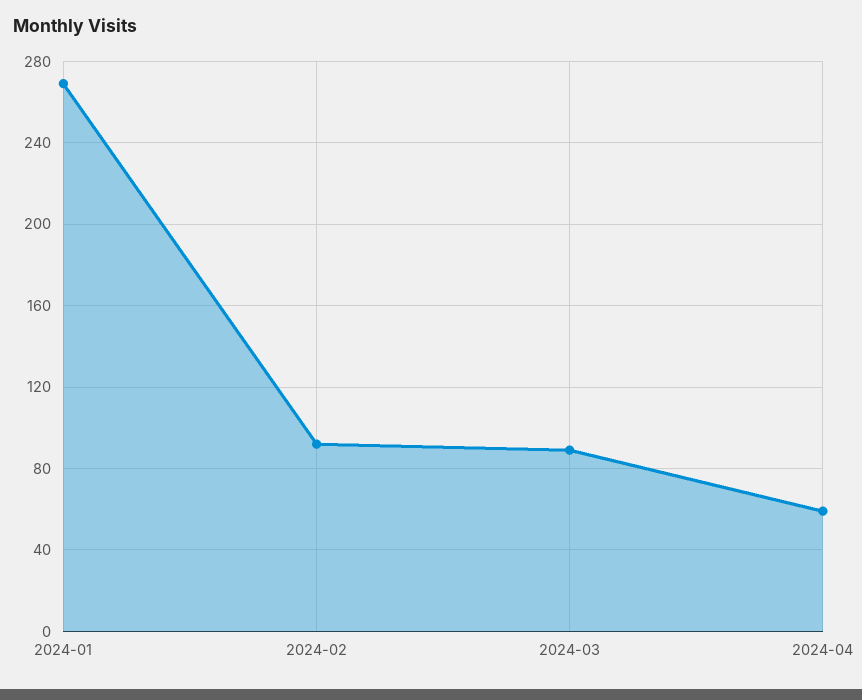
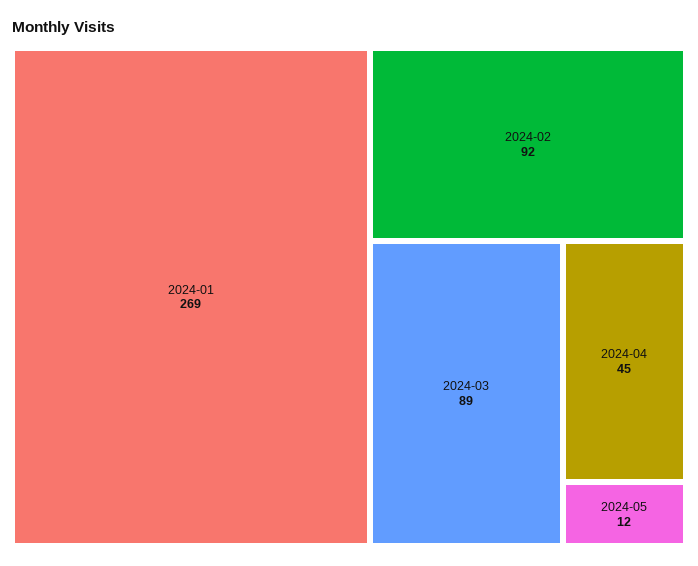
2024-04: 60 -> 45
2024-05: none -> 12

